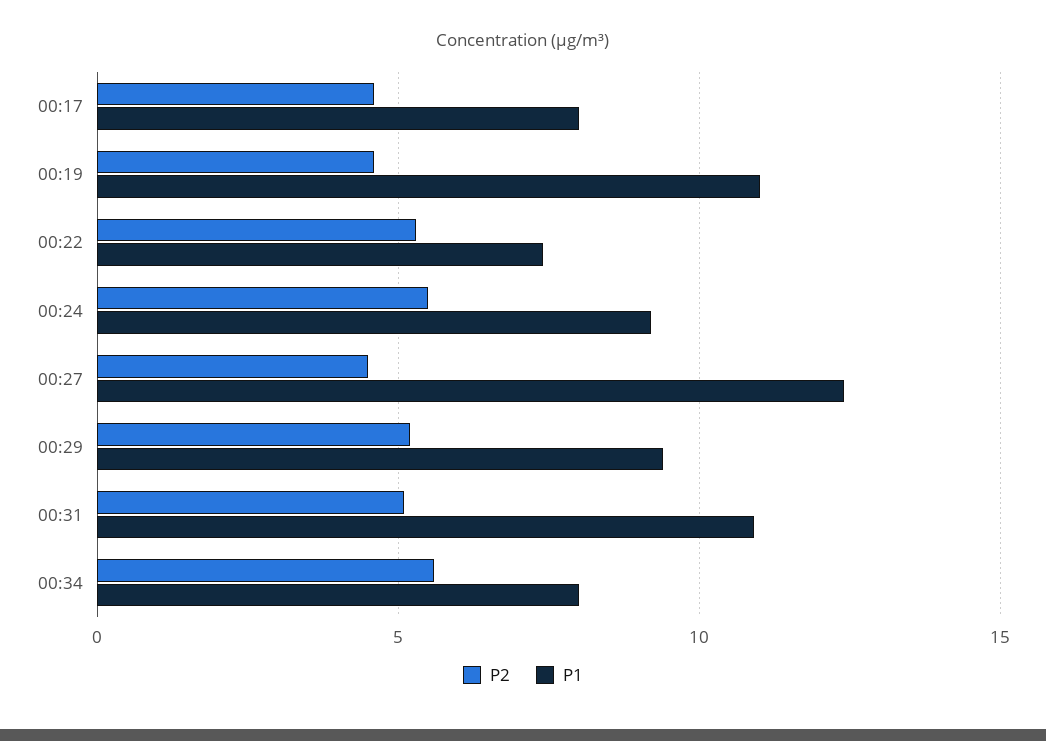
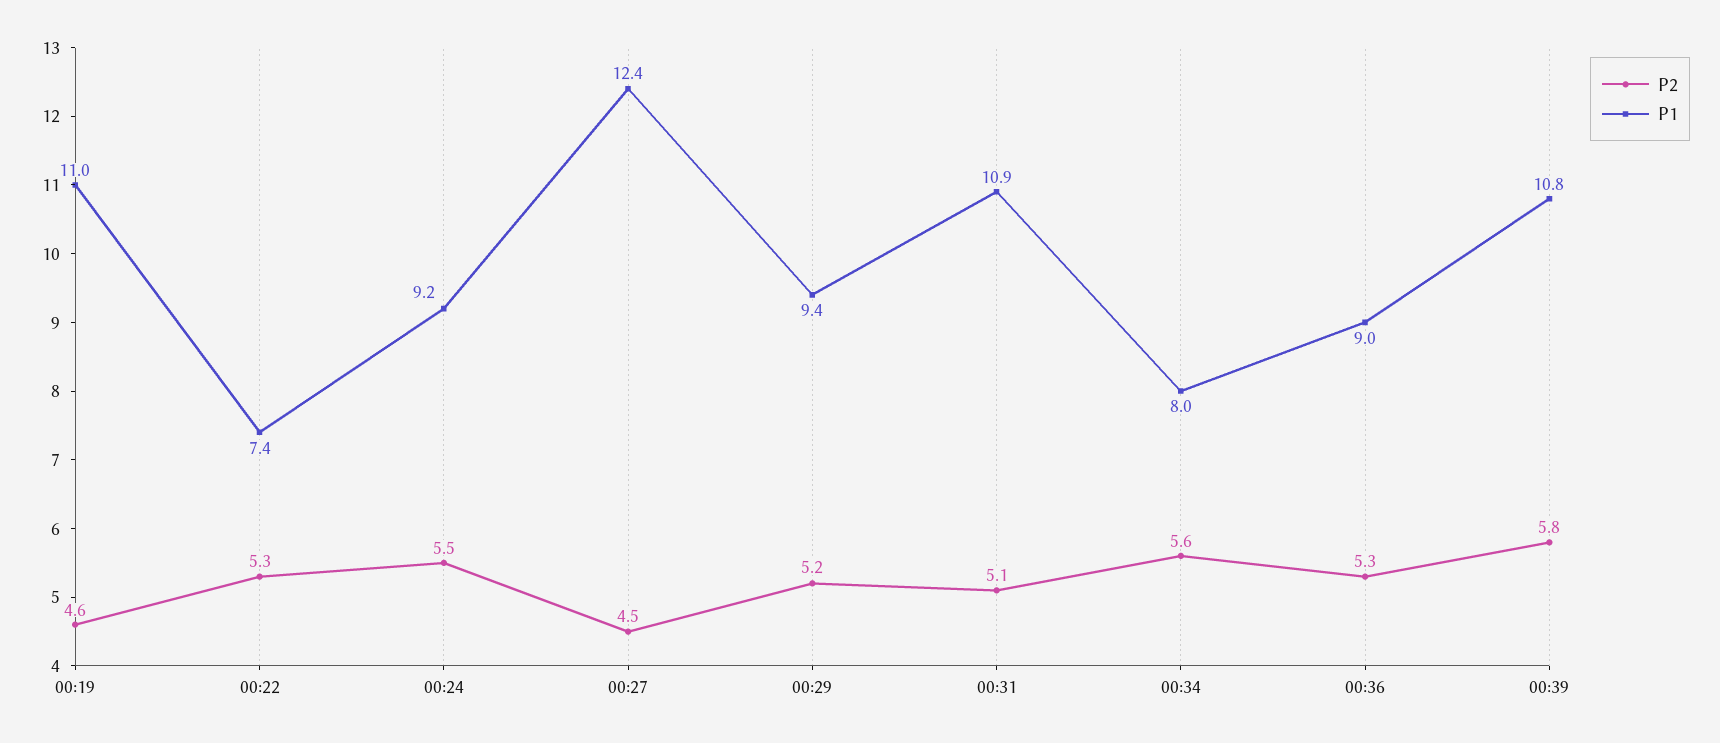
P2, 00:17: 4.5 -> none
P1, 00:17: 8 -> none
P2, 00:36: none -> 5.3
P1, 00:36: none -> 9
P2, 00:39: none -> 5.8
P1, 00:39: none -> 10.8

